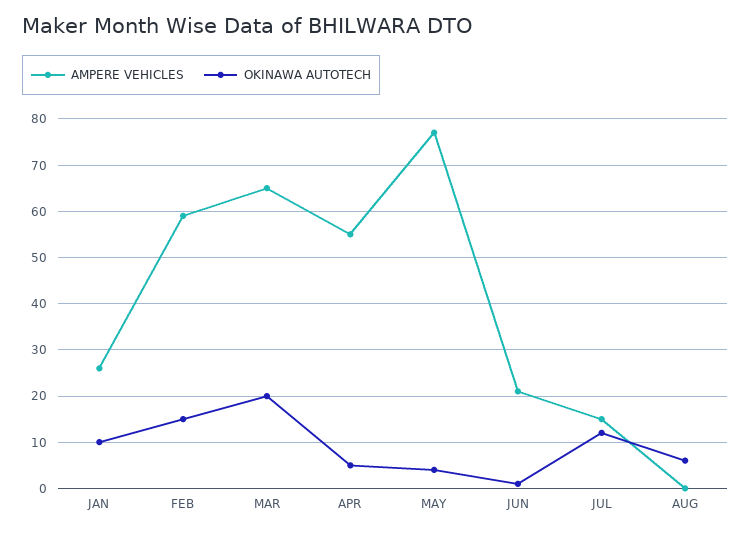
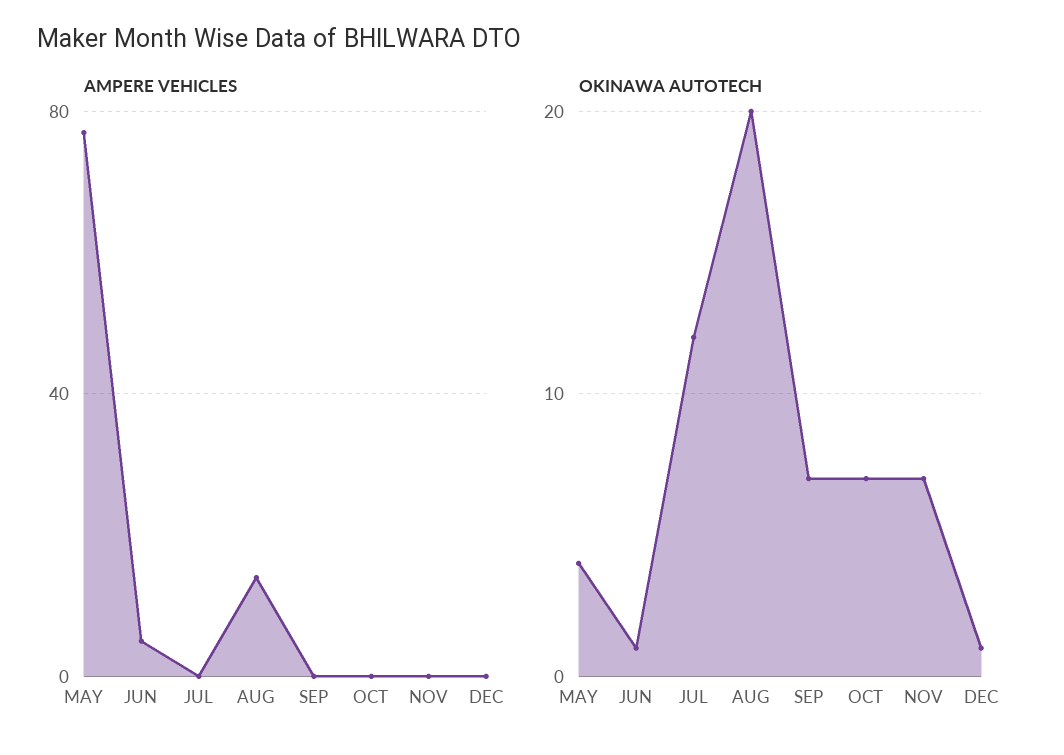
AMPERE VEHICLES, JAN: 25 -> none
OKINAWA AUTOTECH, JAN: 10 -> none
AMPERE VEHICLES, FEB: 60 -> none
OKINAWA AUTOTECH, FEB: 15 -> none
AMPERE VEHICLES, MAR: 65 -> none
OKINAWA AUTOTECH, MAR: 20 -> none
AMPERE VEHICLES, APR: 55 -> none
OKINAWA AUTOTECH, APR: 5 -> none
AMPERE VEHICLES, JUN: 20 -> 5
AMPERE VEHICLES, JUL: 15 -> 0
AMPERE VEHICLES, AUG: 0 -> 15
OKINAWA AUTOTECH, AUG: 5 -> 20
AMPERE VEHICLES, SEP: none -> 0
AMPERE VEHICLES, OCT: none -> 0
AMPERE VEHICLES, NOV: none -> 0
AMPERE VEHICLES, DEC: none -> 0
OKINAWA AUTOTECH, SEP: none -> 7
OKINAWA AUTOTECH, OCT: none -> 7
OKINAWA AUTOTECH, NOV: none -> 7
OKINAWA AUTOTECH, DEC: none -> 1

